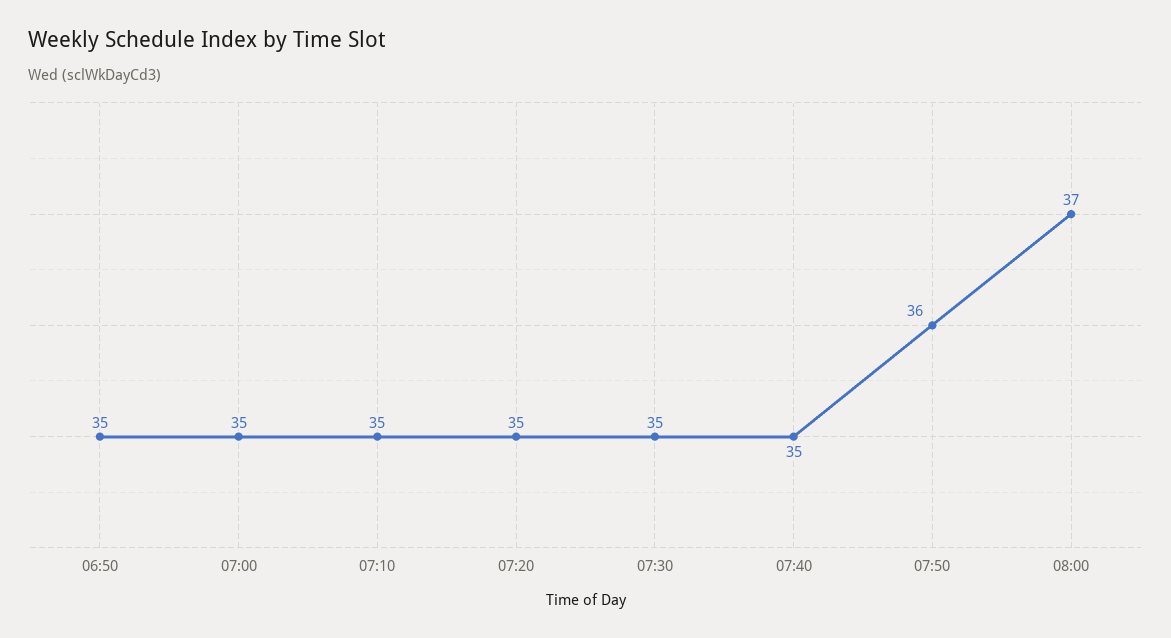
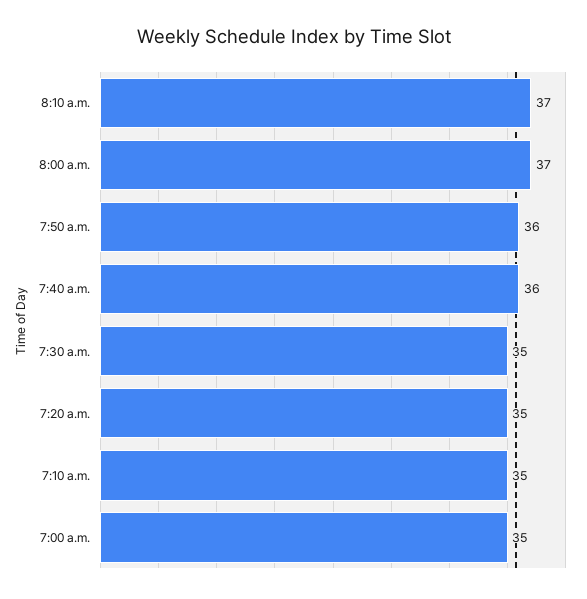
06:50: 35 -> none
07:40: 35 -> 36
8:10 a.m.: none -> 37

